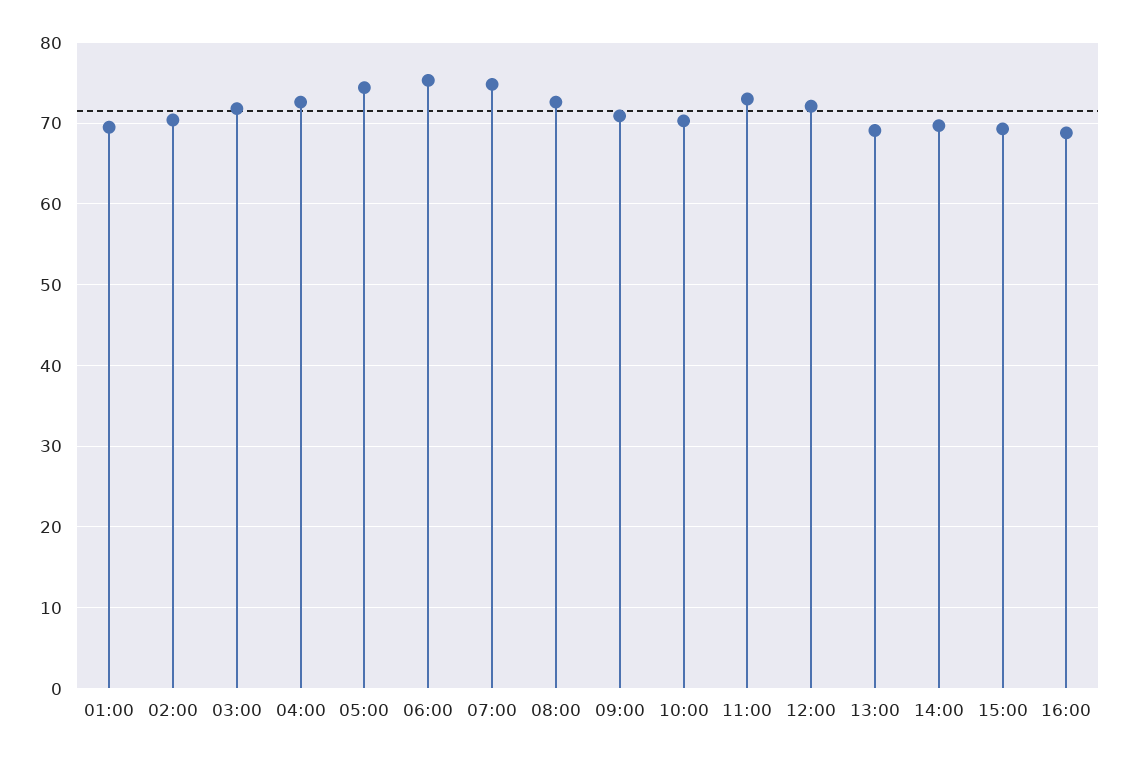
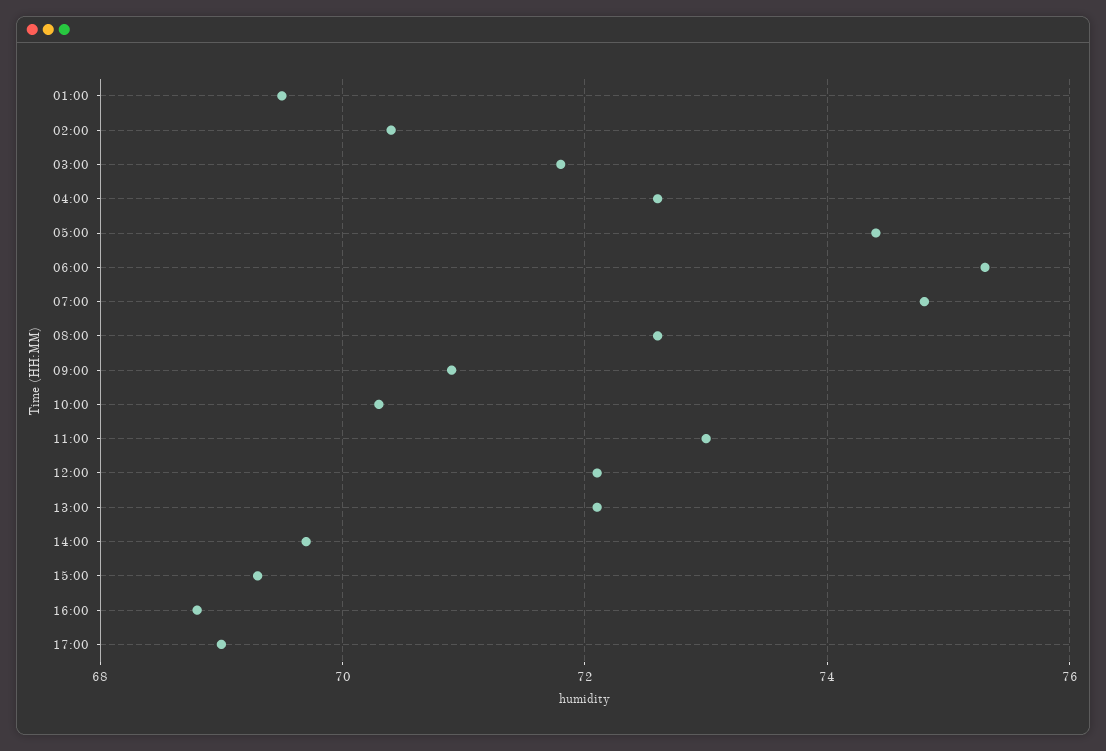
13:00: 69 -> 72
17:00: none -> 69

